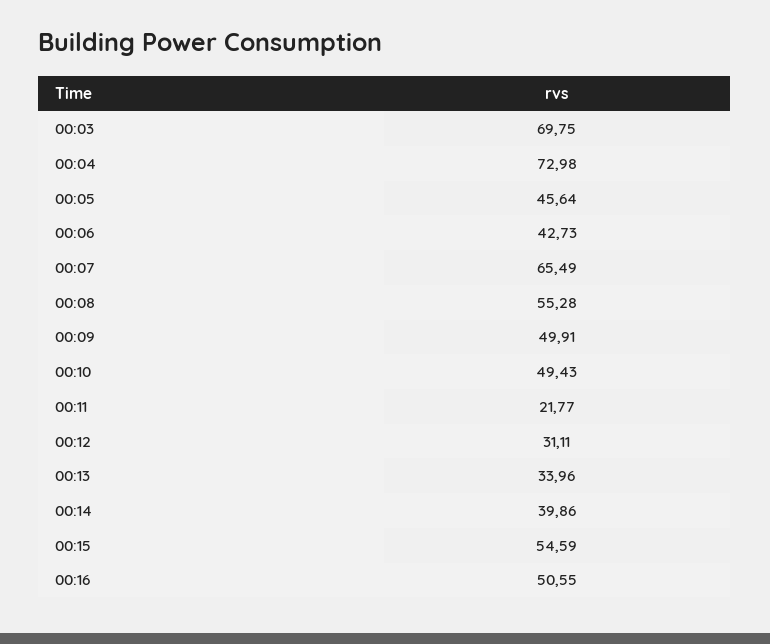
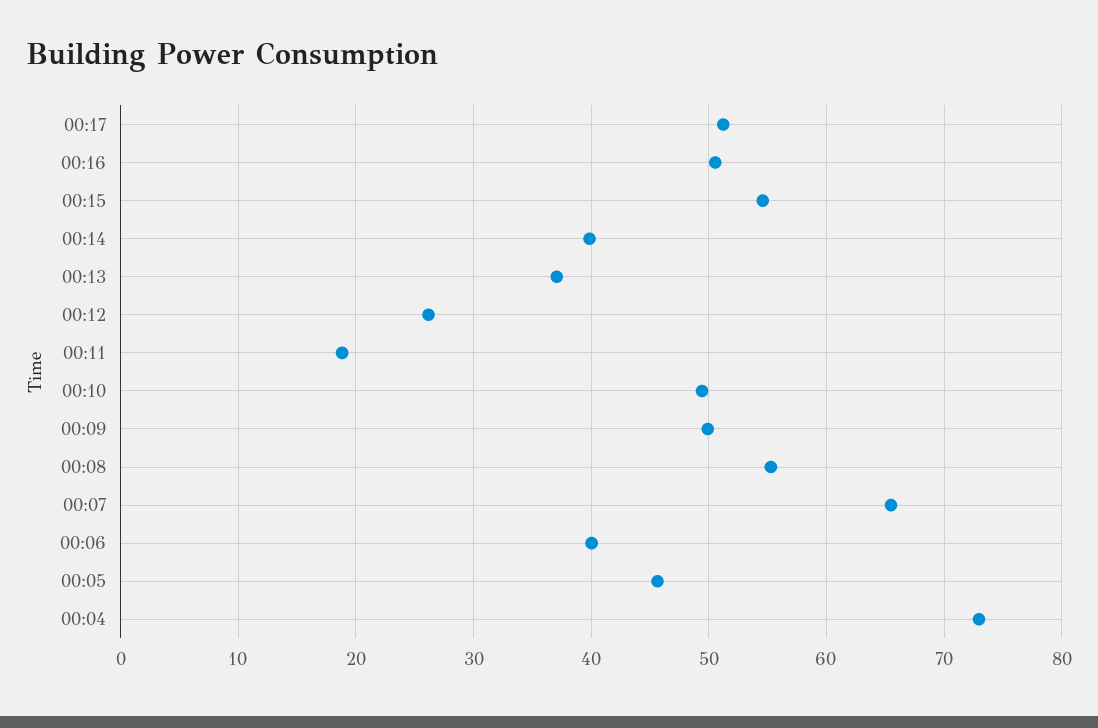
00:03: 69.75 -> none
00:06: 42.73 -> 40
00:11: 21.77 -> 19
00:12: 31.11 -> 26
00:13: 33.96 -> 37
00:17: none -> 51

